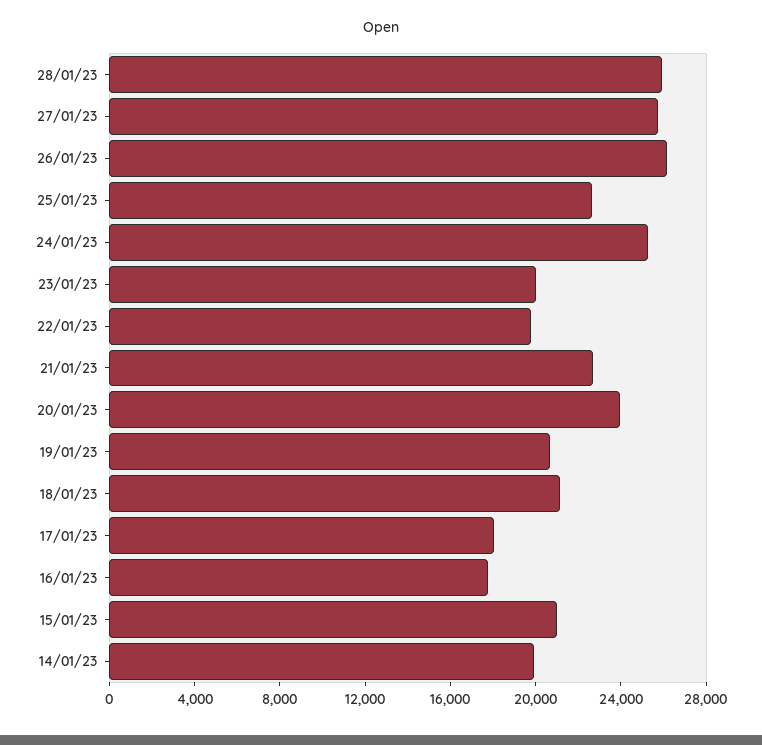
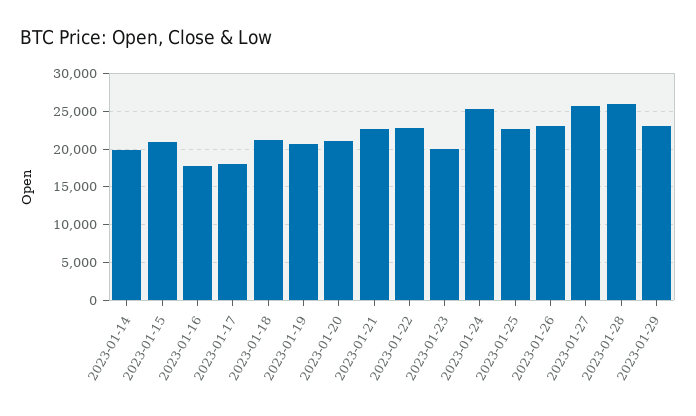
26/01/23: 26000 -> 23000
22/01/23: 20000 -> 23000
20/01/23: 24000 -> 21000
2023-01-29: none -> 23000

